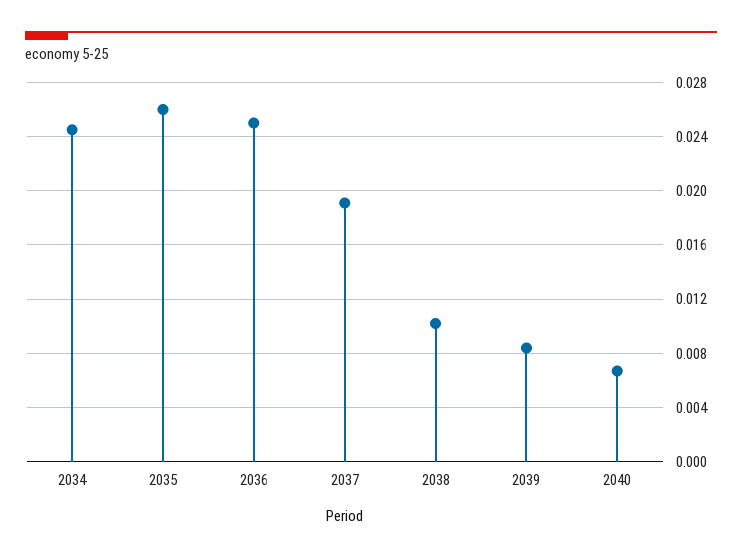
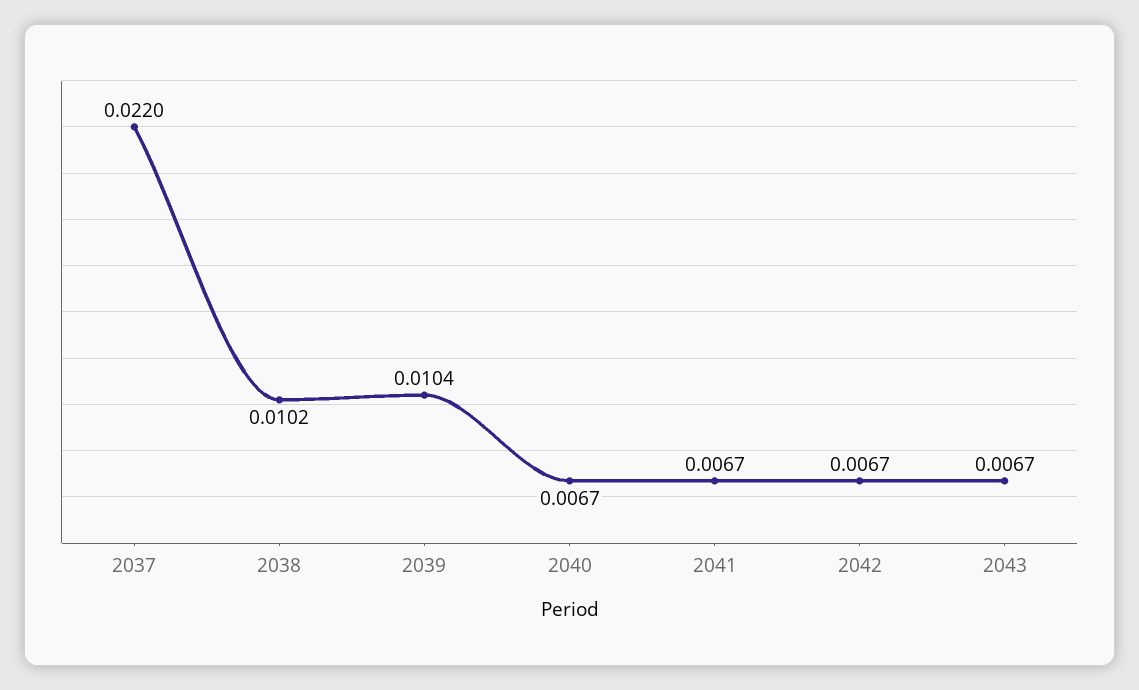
2034: 0.0245 -> none
2035: 0.026 -> none
2036: 0.025 -> none
2037: 0.019 -> 0.022
2039: 0.0085 -> 0.0104
2041: none -> 0.0067
2042: none -> 0.0067
2043: none -> 0.0067

